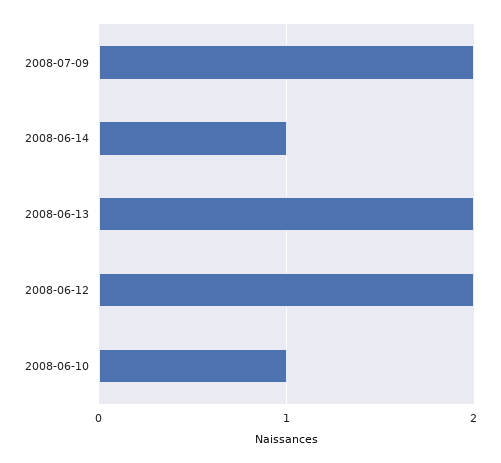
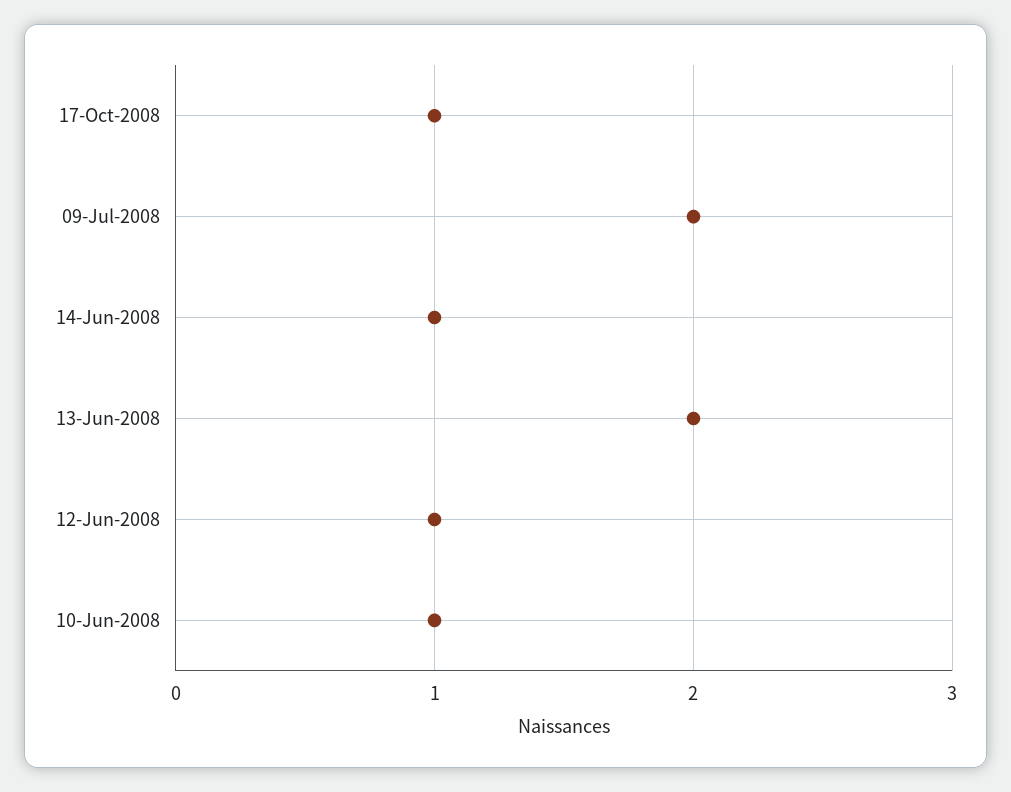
2008-06-12: 2 -> 1
17-Oct-2008: none -> 1

